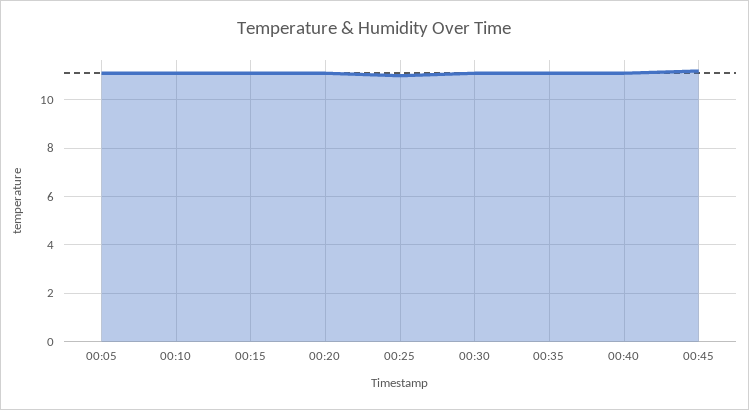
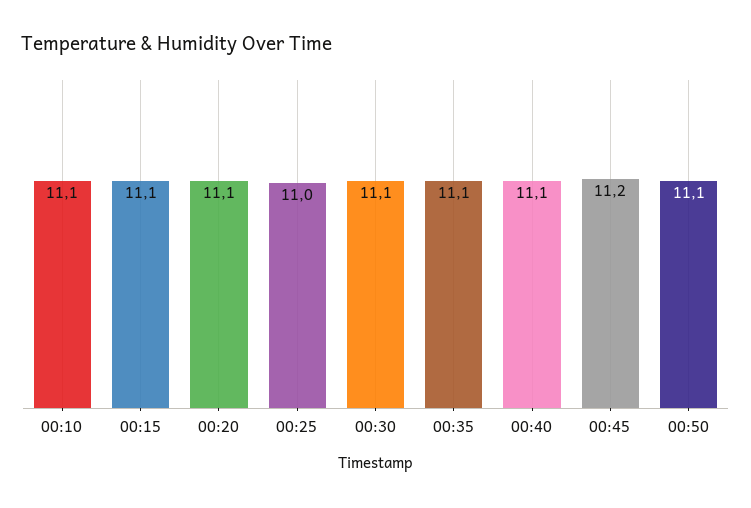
00:05: 11 -> none
00:50: none -> 11.1

